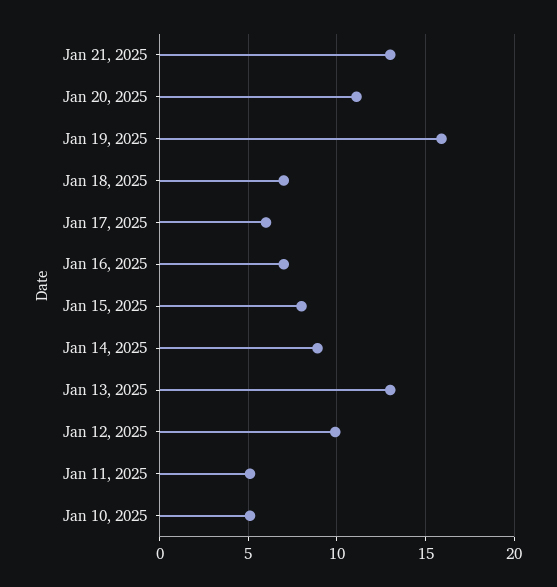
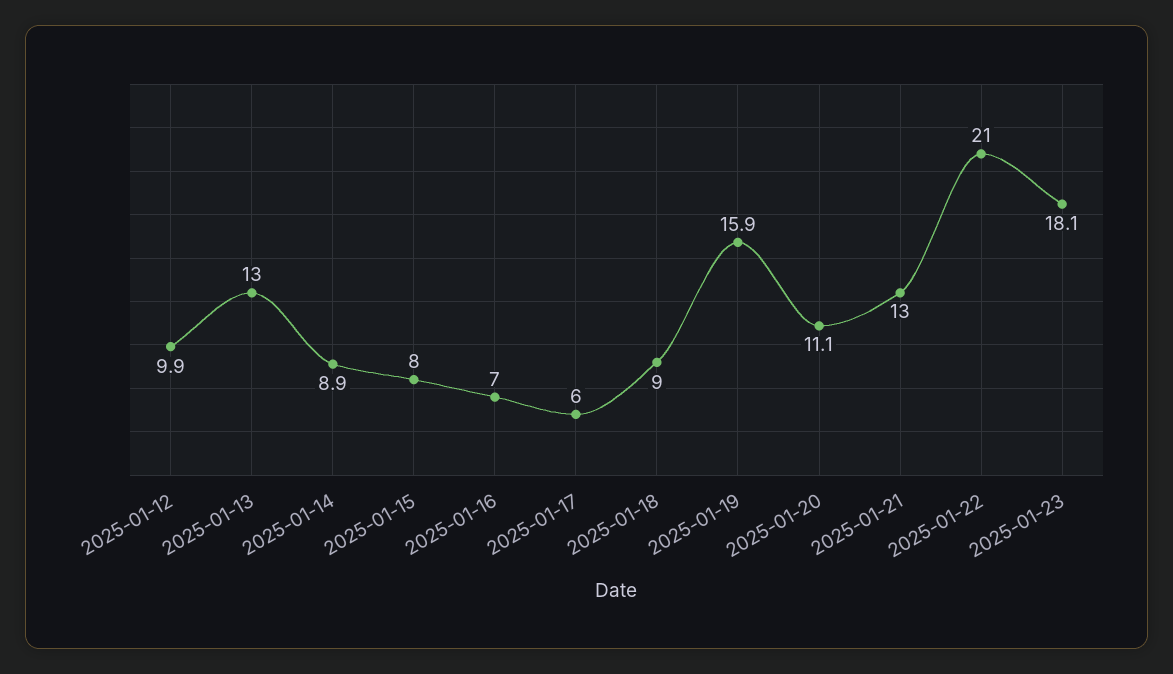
Jan 18, 2025: 7 -> 9
Jan 11, 2025: 5 -> none
Jan 10, 2025: 5 -> none
2025-01-22: none -> 21
2025-01-23: none -> 18.1

